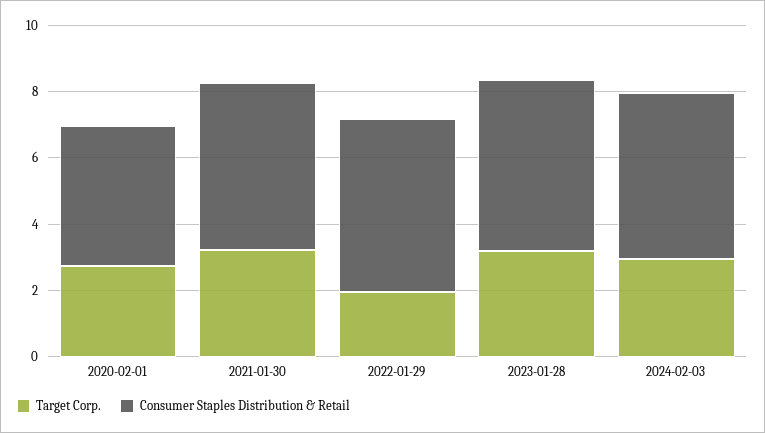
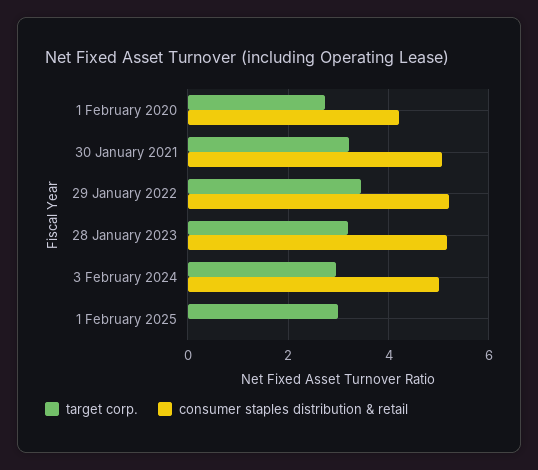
Target Corp., 2022-01-29: 2 -> 3.4
Target Corp., 1 February 2025: none -> 3
Consumer Staples Distribution & Retail, 1 February 2025: none -> 0

